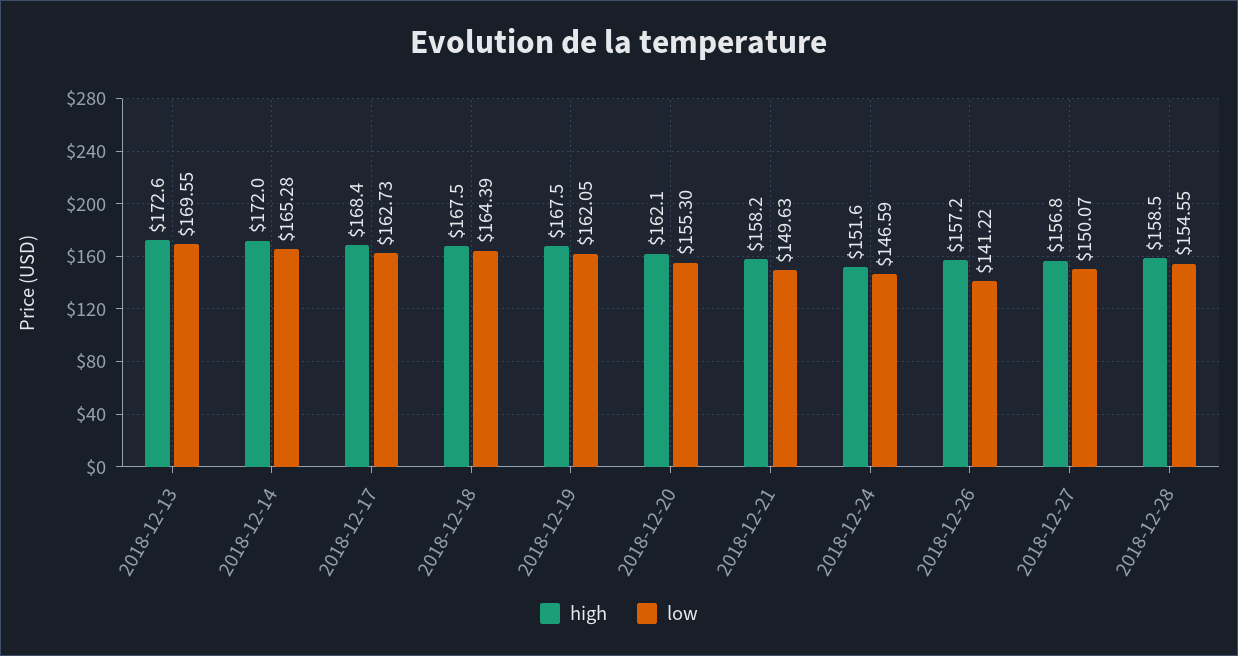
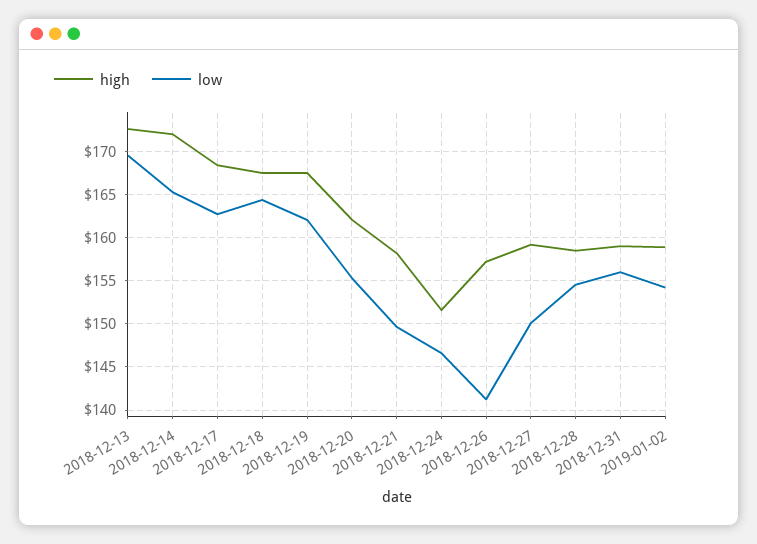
high, 2018-12-27: 156.8 -> 159
high, 2018-12-31: none -> 159
low, 2018-12-31: none -> 156
high, 2019-01-02: none -> 159
low, 2019-01-02: none -> 154

